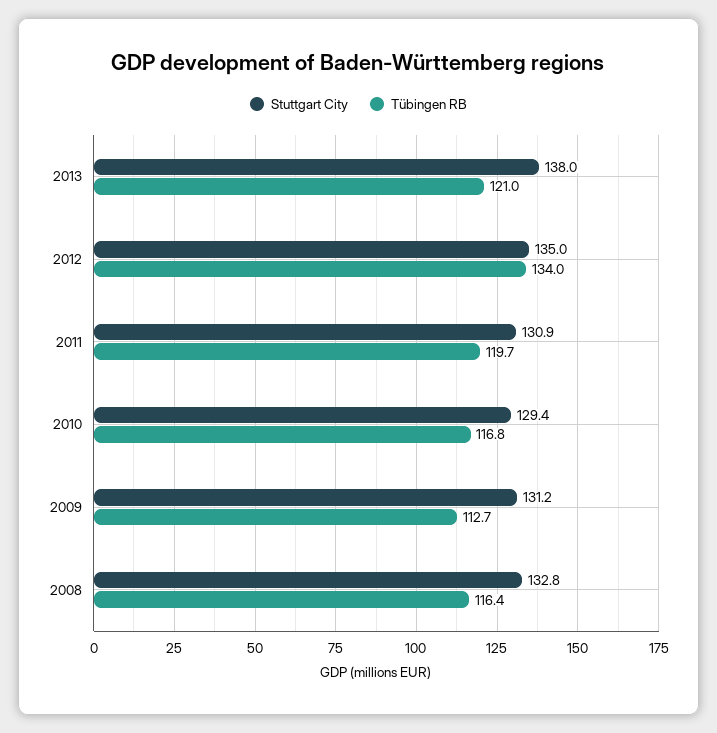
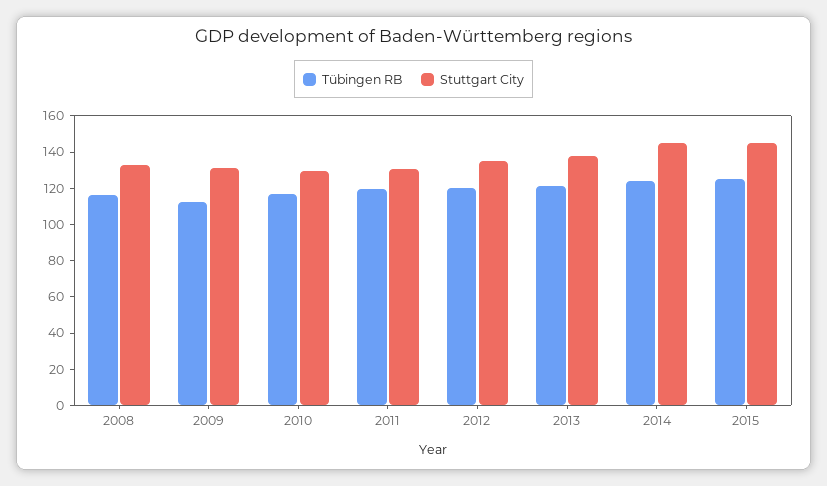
Tübingen RB, 2012: 134 -> 120
Tübingen RB, 2014: none -> 125
Stuttgart City, 2014: none -> 145
Tübingen RB, 2015: none -> 125
Stuttgart City, 2015: none -> 145

